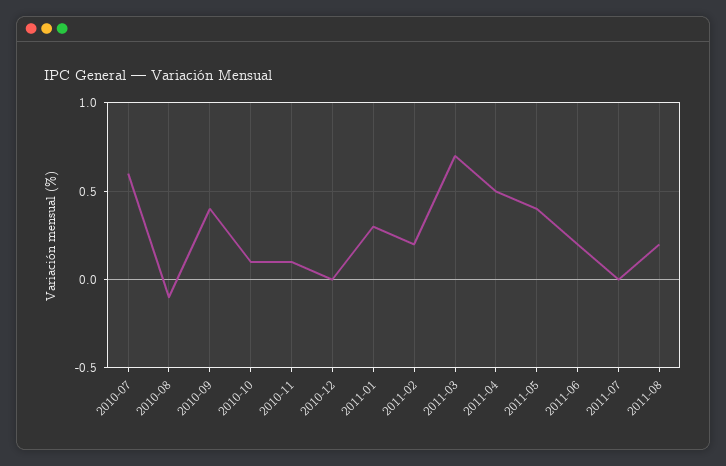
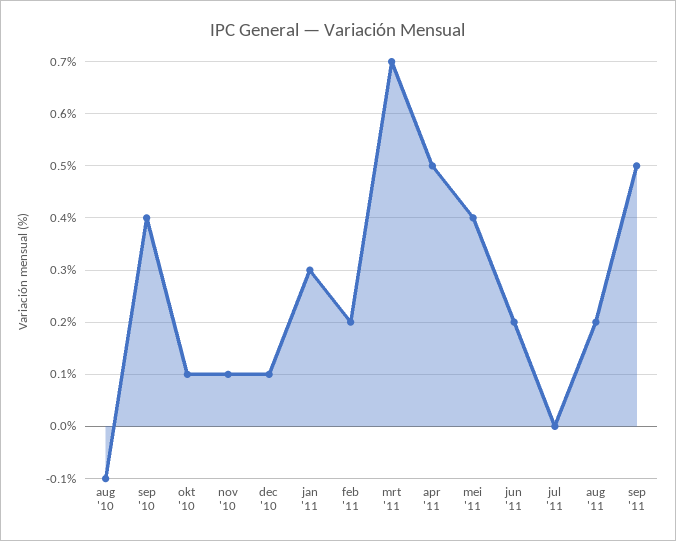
2010-07: 0.6 -> none
2010-12: 0 -> 0.1
sep '11: none -> 0.5

